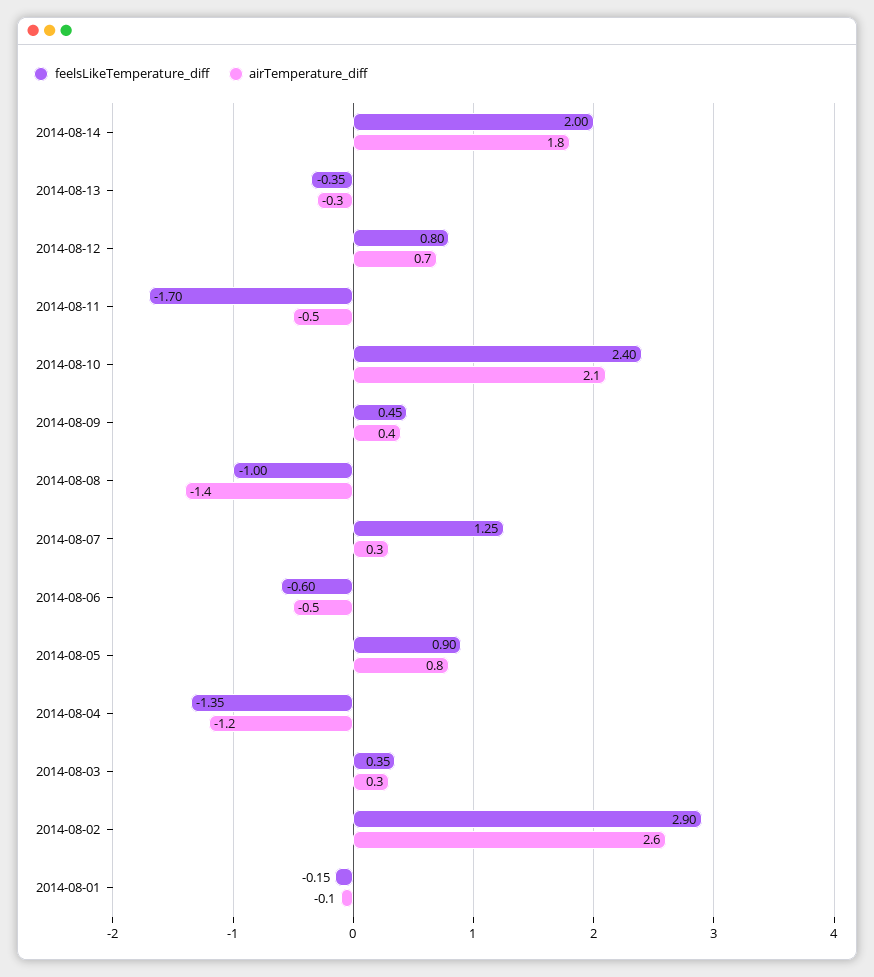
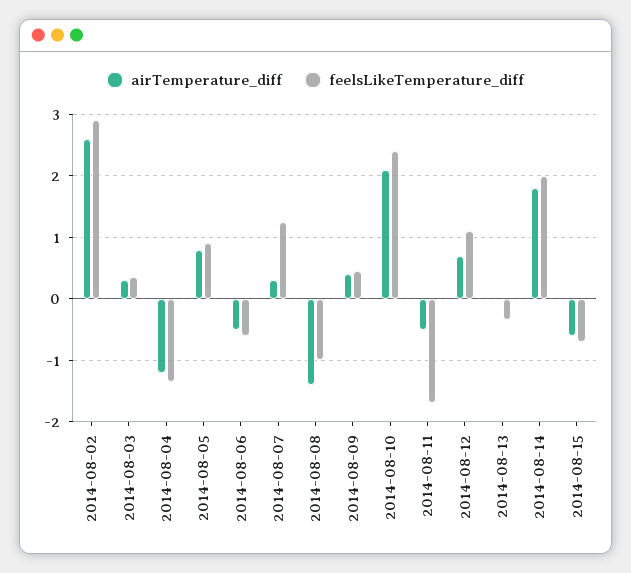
airTemperature_diff, 2014-08-13: -0.3 -> 0
feelsLikeTemperature_diff, 2014-08-12: 0.8 -> 1.1
feelsLikeTemperature_diff, 2014-08-01: -0.15 -> none
airTemperature_diff, 2014-08-01: -0.1 -> none
airTemperature_diff, 2014-08-15: none -> -0.6
feelsLikeTemperature_diff, 2014-08-15: none -> -0.7

